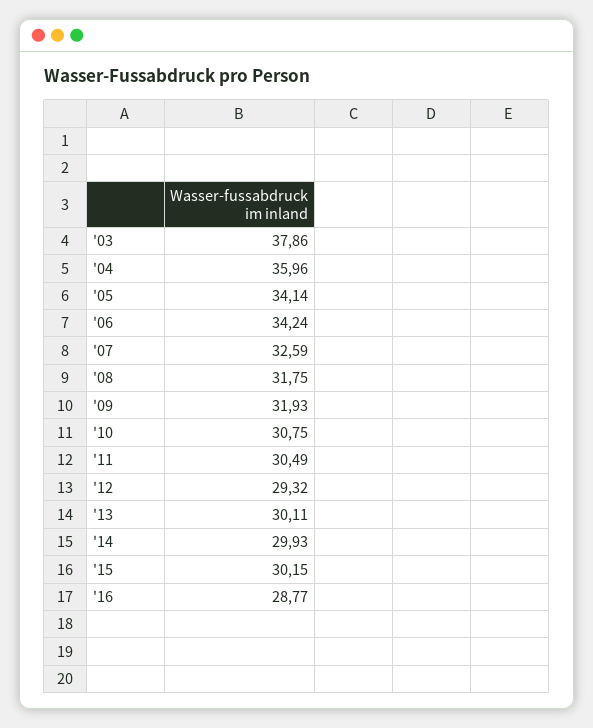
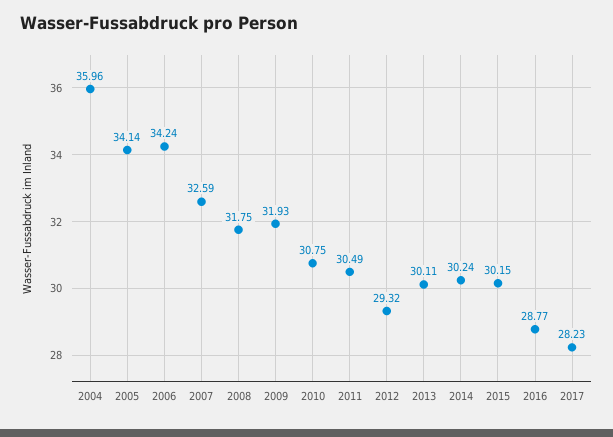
'03: 37.86 -> none
'14: 29.93 -> 30.24
2017: none -> 28.23

